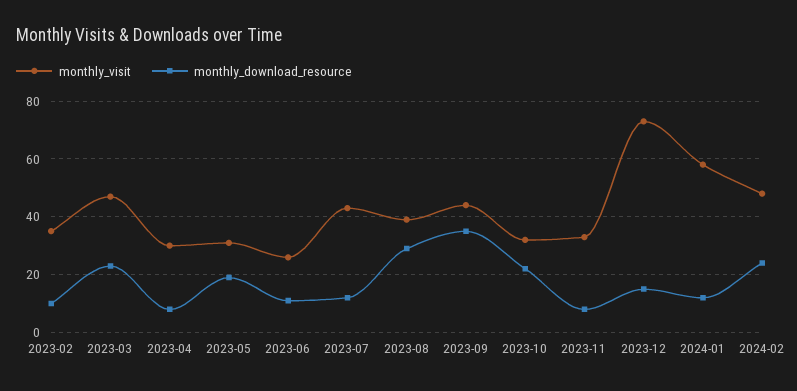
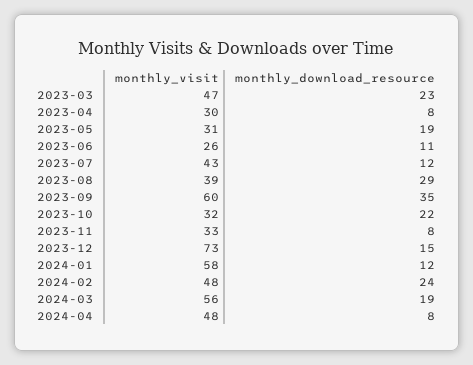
monthly_visit, 2023-02: 35 -> none
monthly_download_resource, 2023-02: 10 -> none
monthly_visit, 2023-09: 45 -> 60
monthly_visit, 2024-03: none -> 56
monthly_download_resource, 2024-03: none -> 19
monthly_visit, 2024-04: none -> 48
monthly_download_resource, 2024-04: none -> 8

